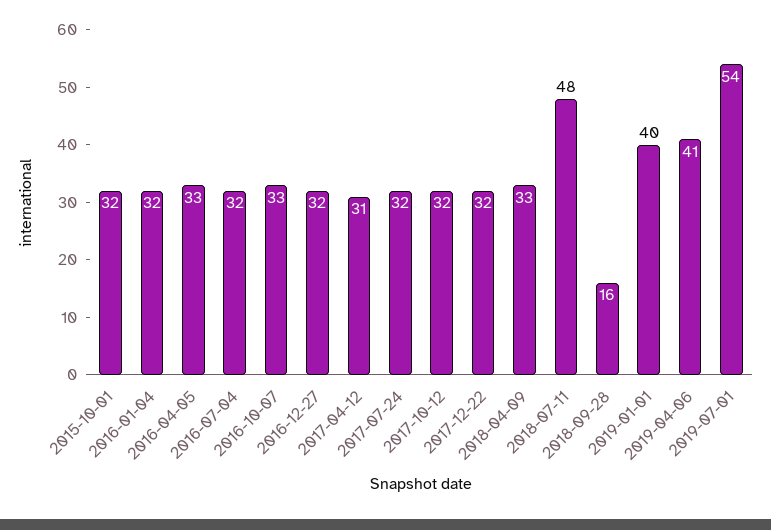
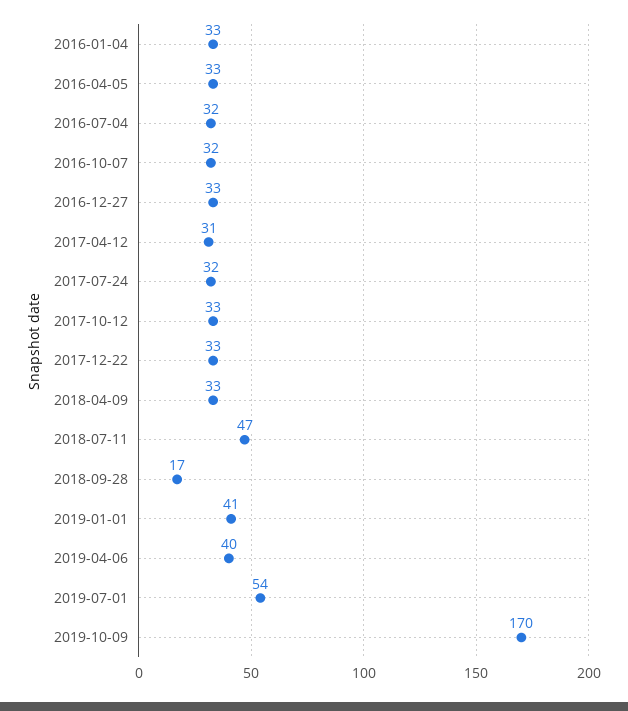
2015-10-01: 32 -> none
2016-01-04: 32 -> 33
2016-10-07: 33 -> 32
2016-12-27: 32 -> 33
2017-10-12: 32 -> 33
2017-12-22: 32 -> 33
2018-07-11: 48 -> 47
2018-09-28: 16 -> 17
2019-01-01: 40 -> 41
2019-04-06: 41 -> 40
2019-10-09: none -> 170

